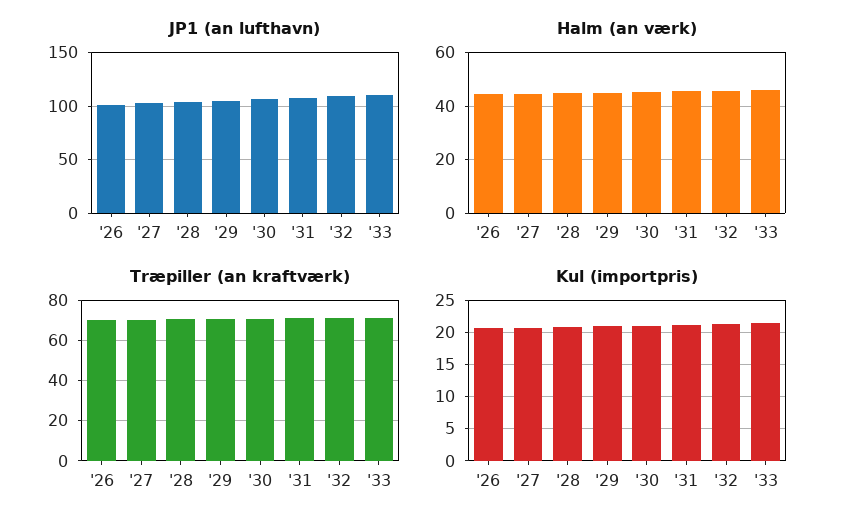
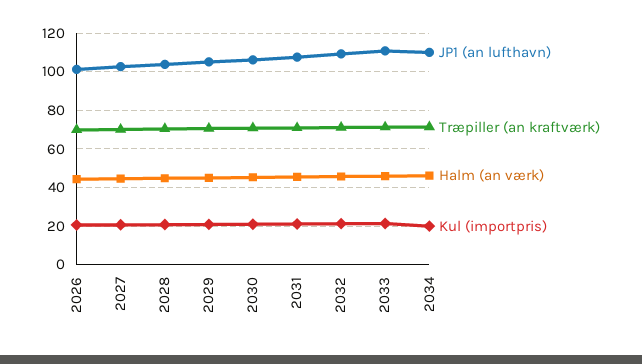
JP1 (an lufthavn), 2034: none -> 110
Træpiller (an kraftværk), 2034: none -> 70
Halm (an værk), 2034: none -> 45
Kul (importpris), 2034: none -> 20

